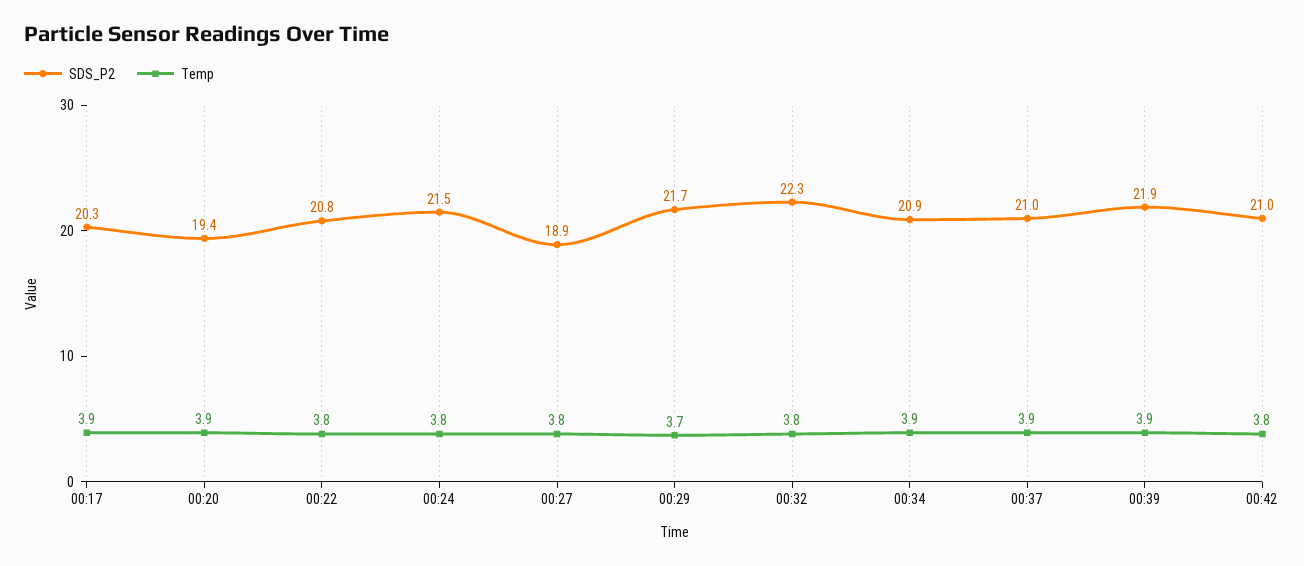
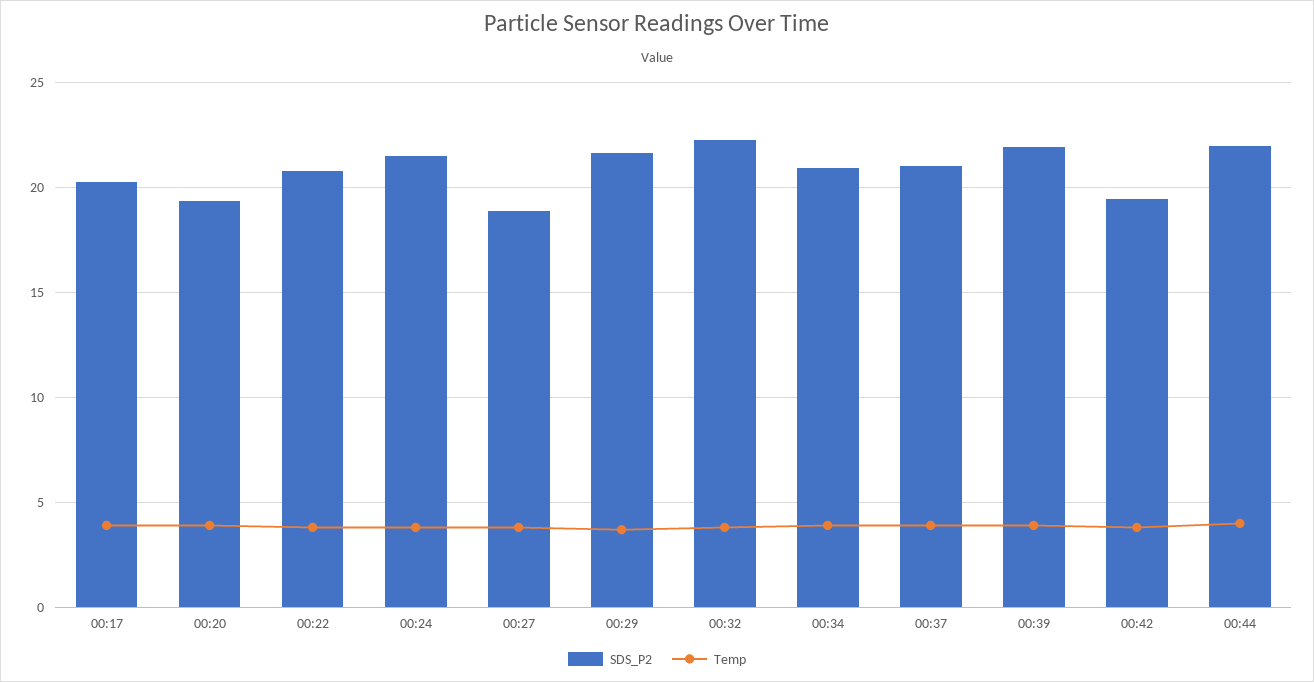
SDS_P2, 00:42: 21 -> 19.5
SDS_P2, 00:44: none -> 22
Temp, 00:44: none -> 4

